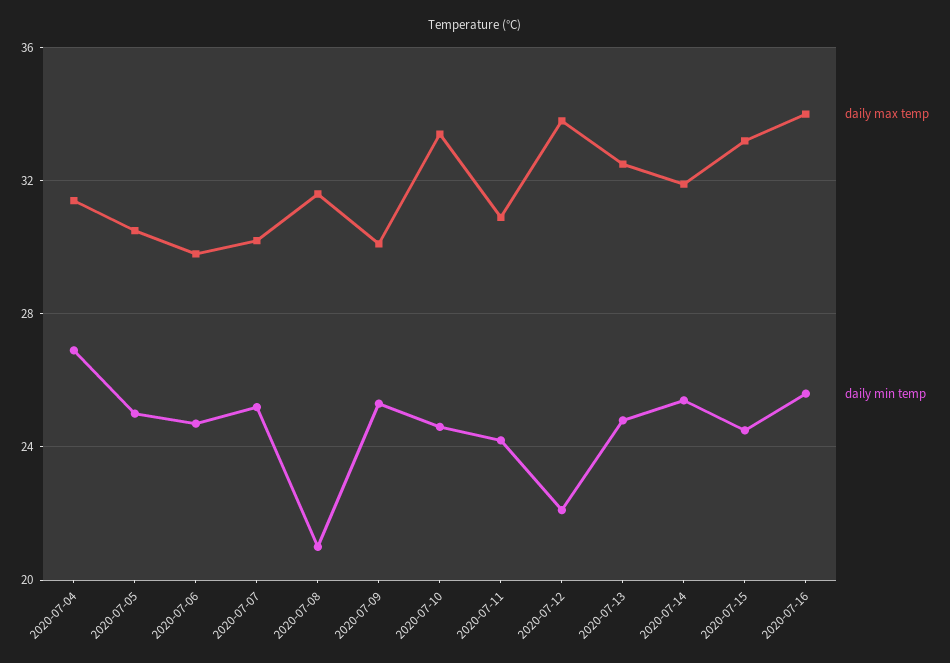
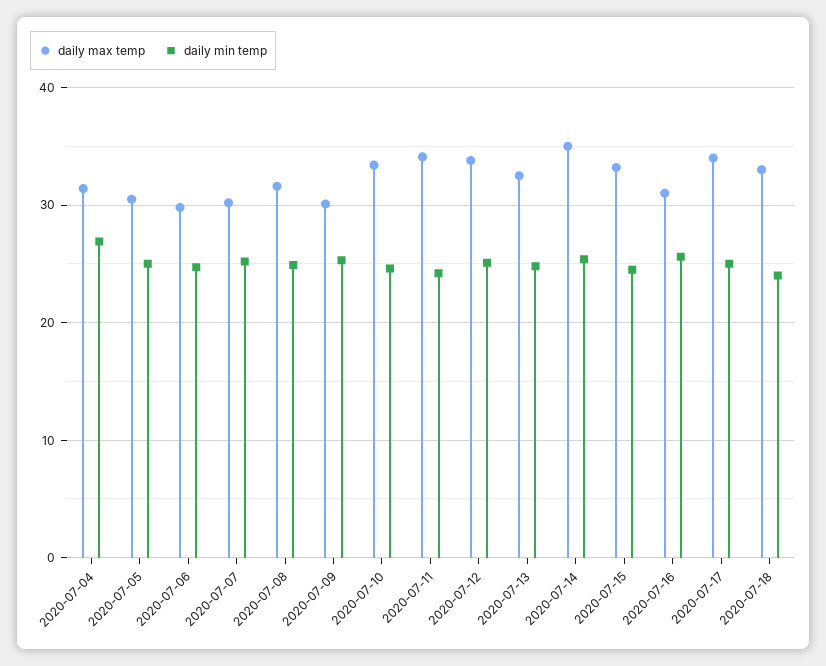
daily min temp, 2020-07-08: 21 -> 25
daily max temp, 2020-07-11: 31 -> 34
daily min temp, 2020-07-12: 22 -> 25
daily max temp, 2020-07-14: 32 -> 35
daily max temp, 2020-07-16: 34 -> 31
daily max temp, 2020-07-17: none -> 34
daily min temp, 2020-07-17: none -> 25
daily max temp, 2020-07-18: none -> 33
daily min temp, 2020-07-18: none -> 24

